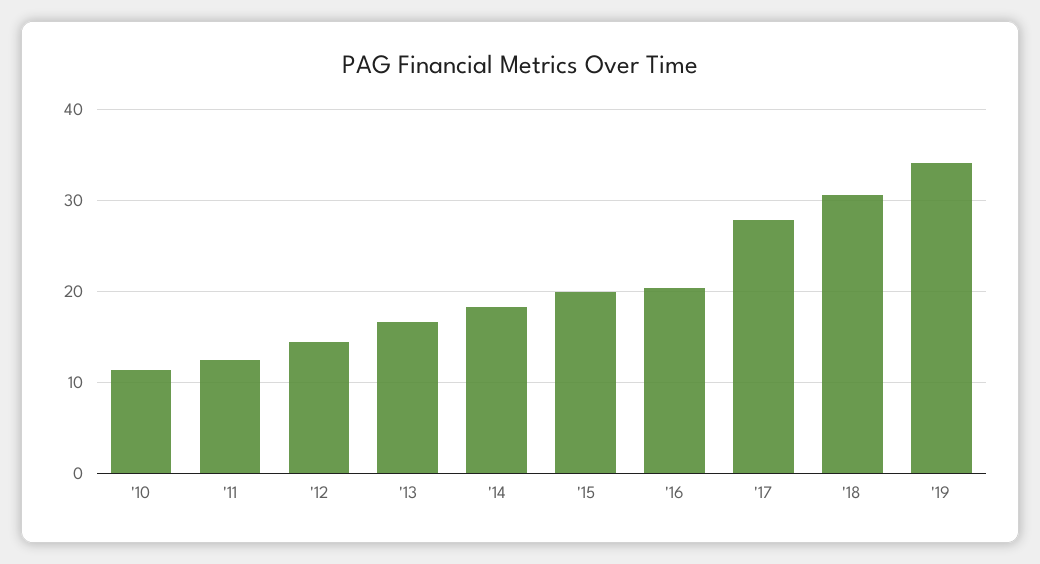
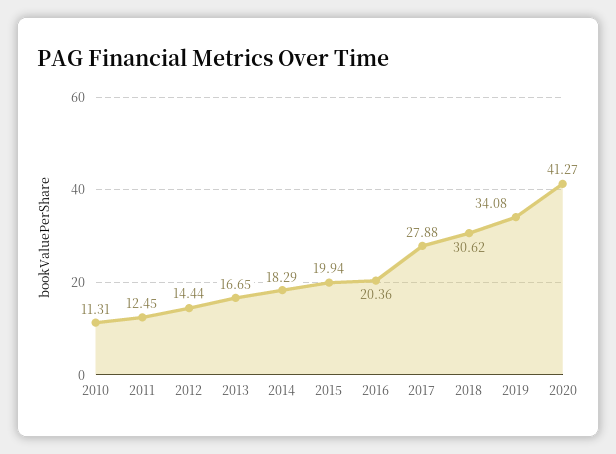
2020: none -> 41.27

